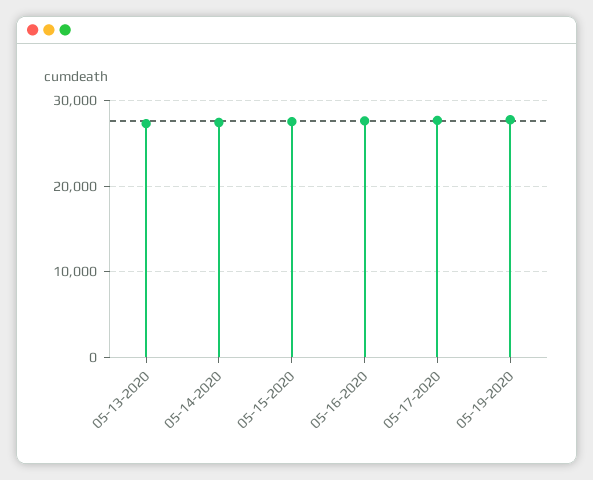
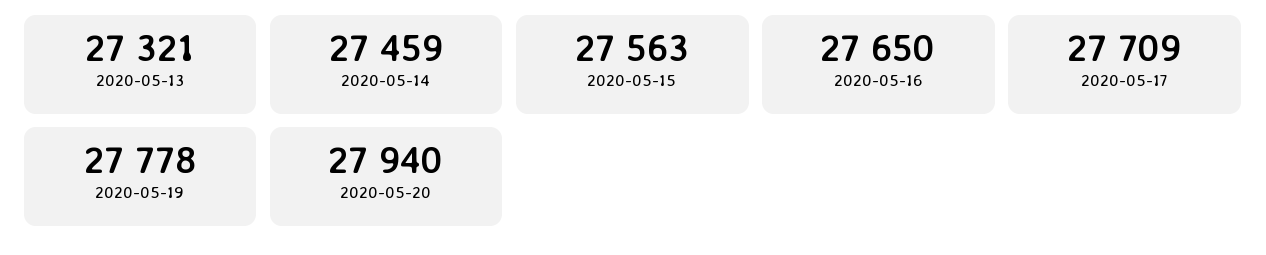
2020-05-20: none -> 27940

